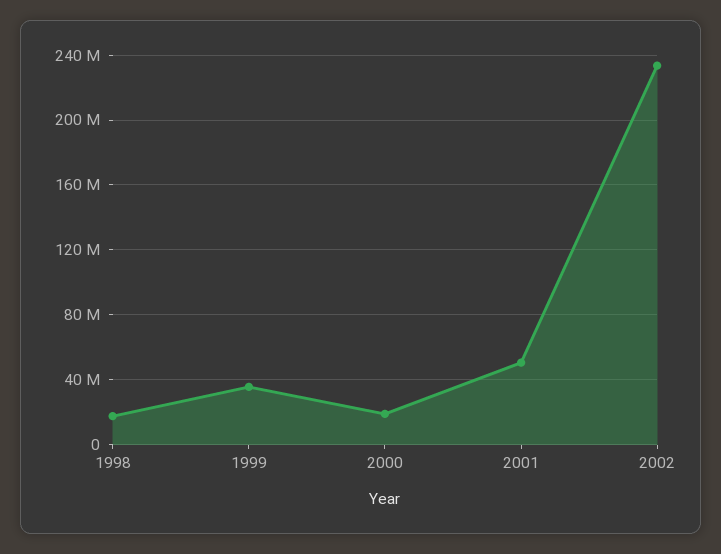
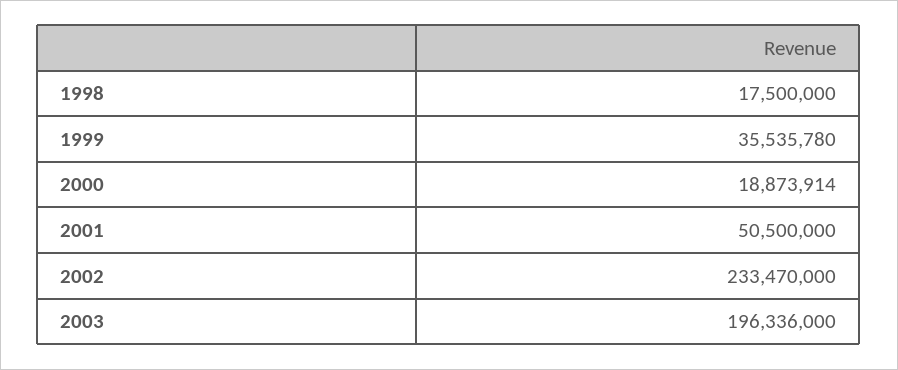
2003: none -> 196336000

